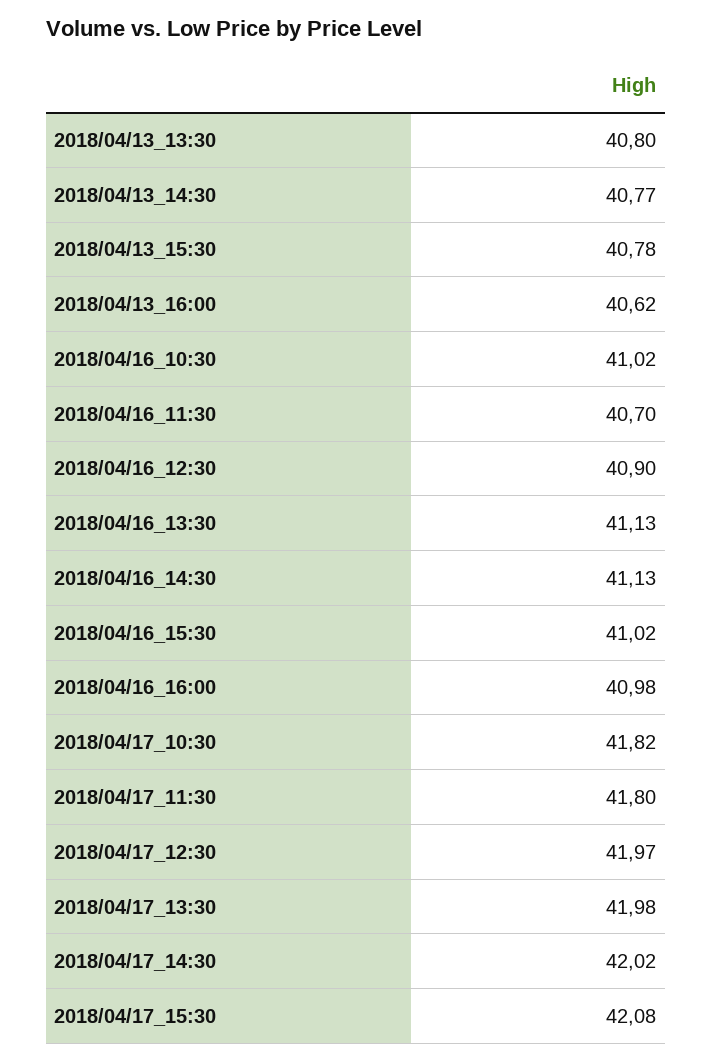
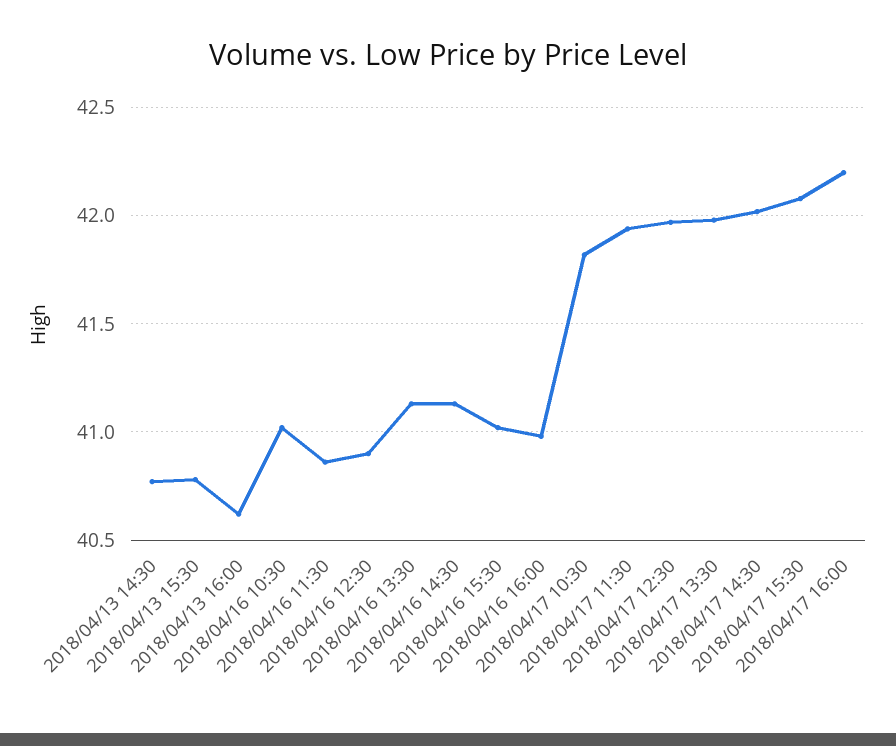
2018/04/13_13:30: 40.8 -> none
2018/04/16_11:30: 40.7 -> 40.85
2018/04/17_11:30: 41.8 -> 41.95
2018/04/17 16:00: none -> 42.2

